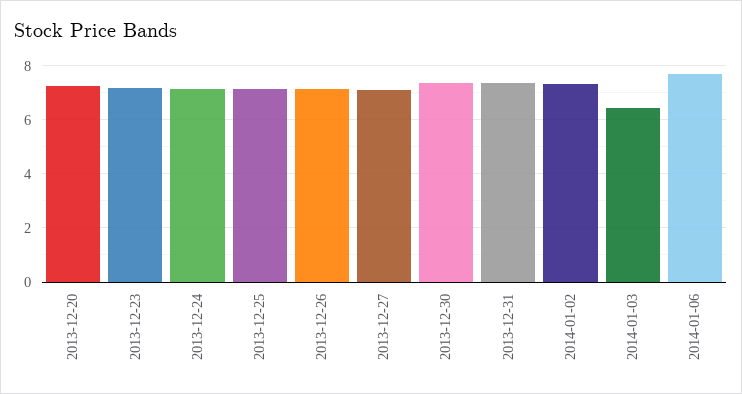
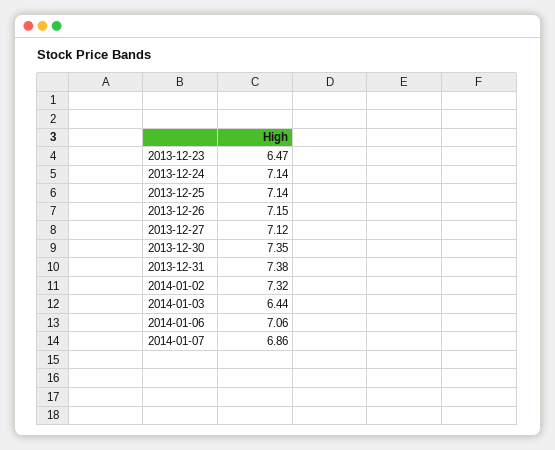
2013-12-20: 7.25 -> none
2013-12-23: 7.25 -> 6.47
2014-01-06: 7.75 -> 7.06
2014-01-07: none -> 6.86

